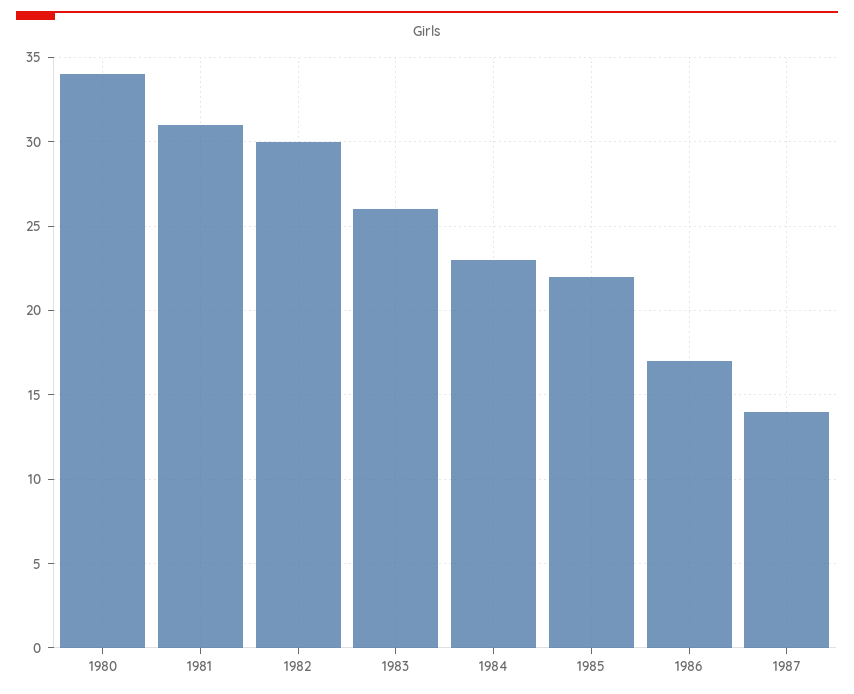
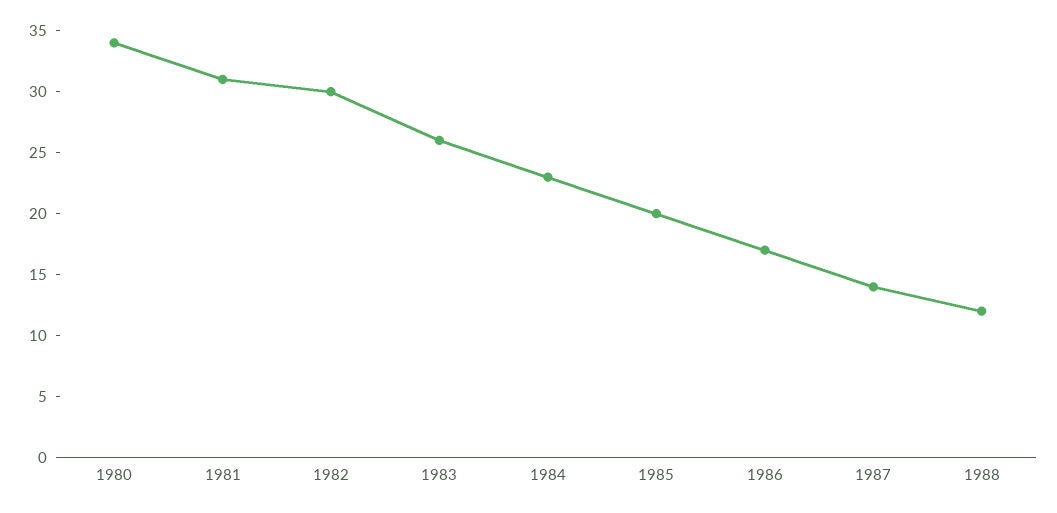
1985: 22 -> 20
1988: none -> 12

